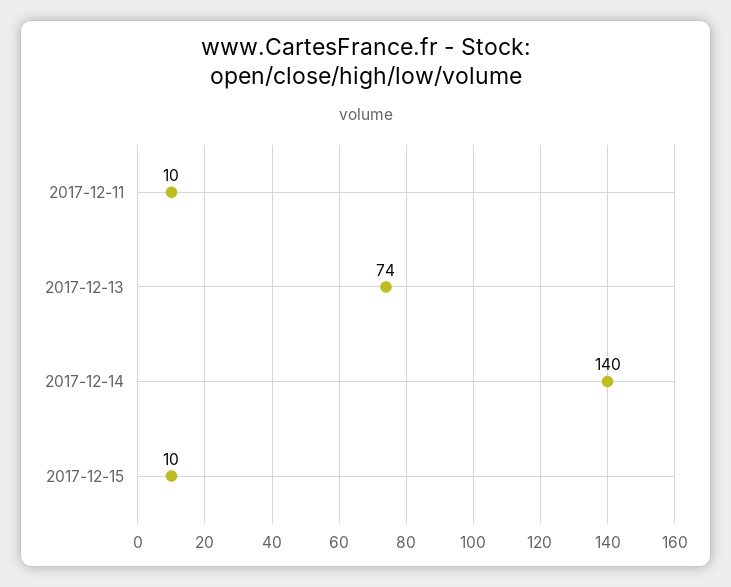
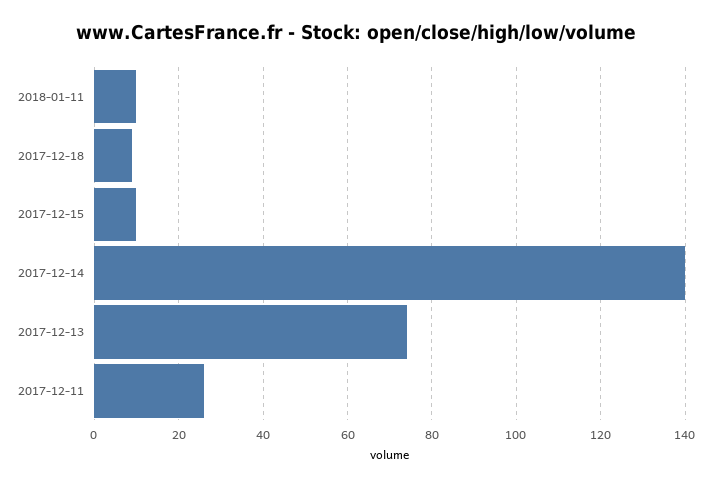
2017-12-11: 10 -> 25
2018-01-11: none -> 10
2017-12-18: none -> 10

